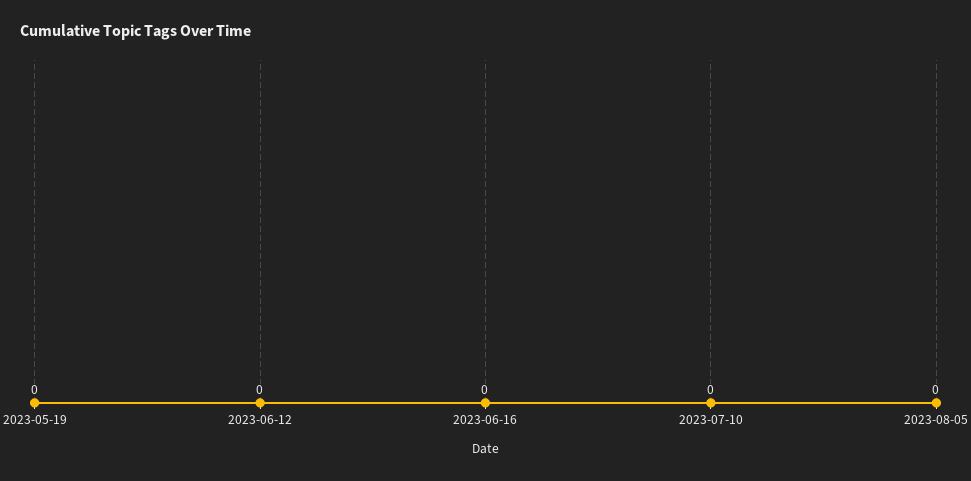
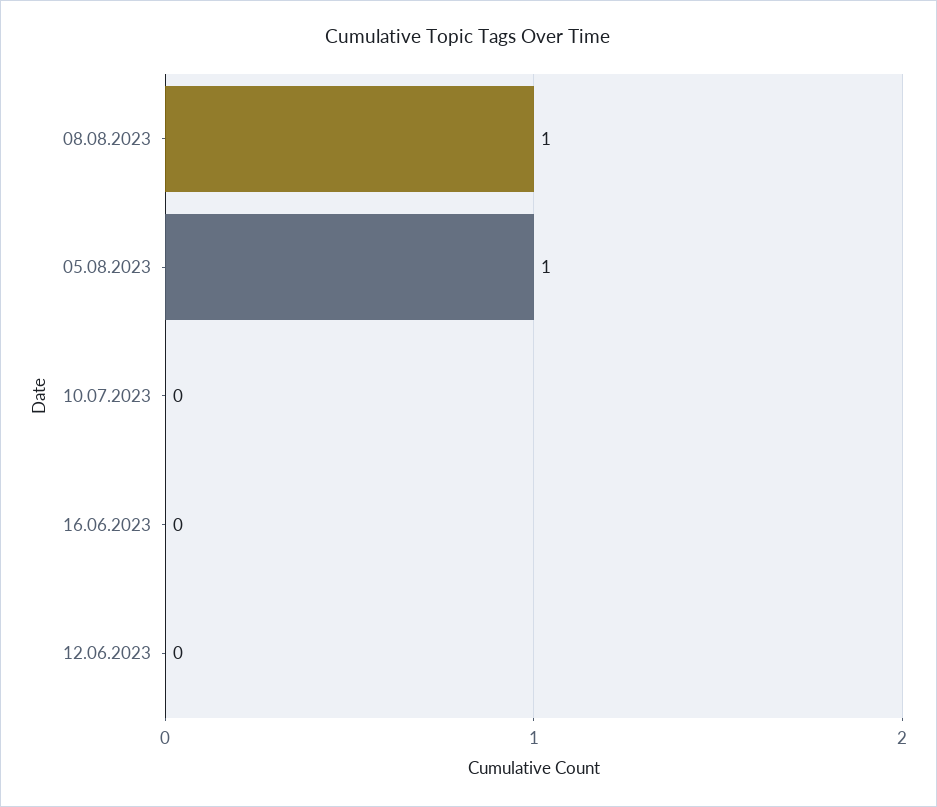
2023-05-19: 0 -> none
2023-08-05: 0 -> 1
08.08.2023: none -> 1

